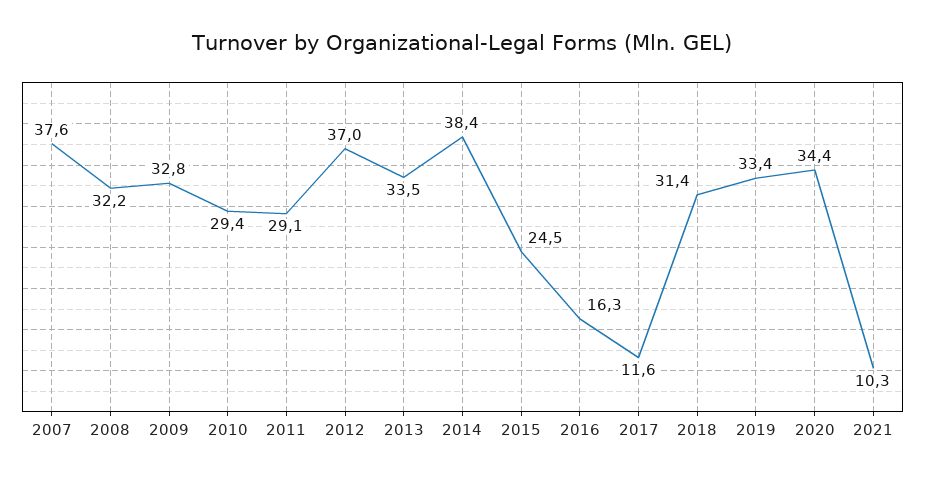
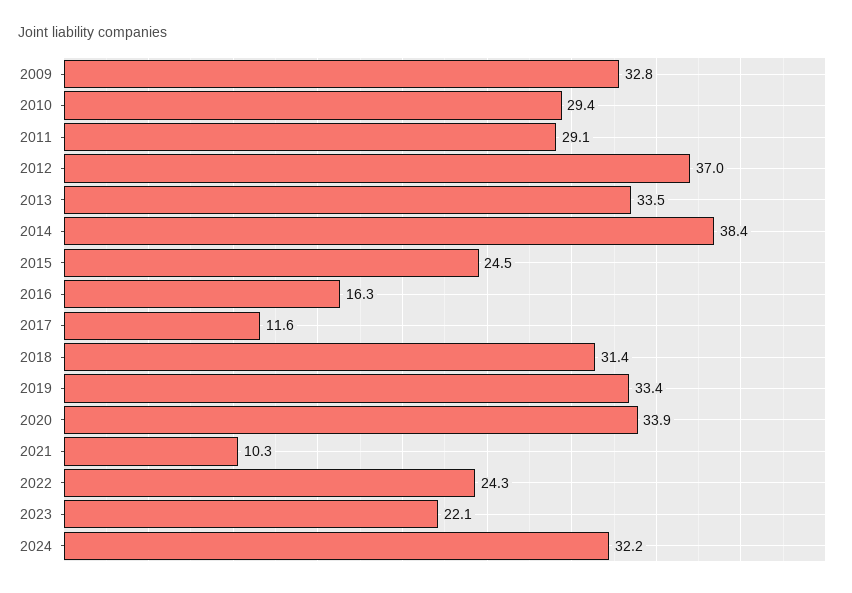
2007: 37.6 -> none
2008: 32.2 -> none
2020: 34.4 -> 33.9
2022: none -> 24.3
2023: none -> 22.1
2024: none -> 32.2

